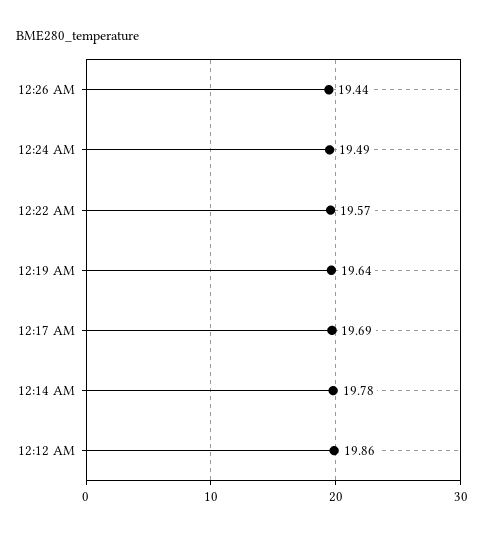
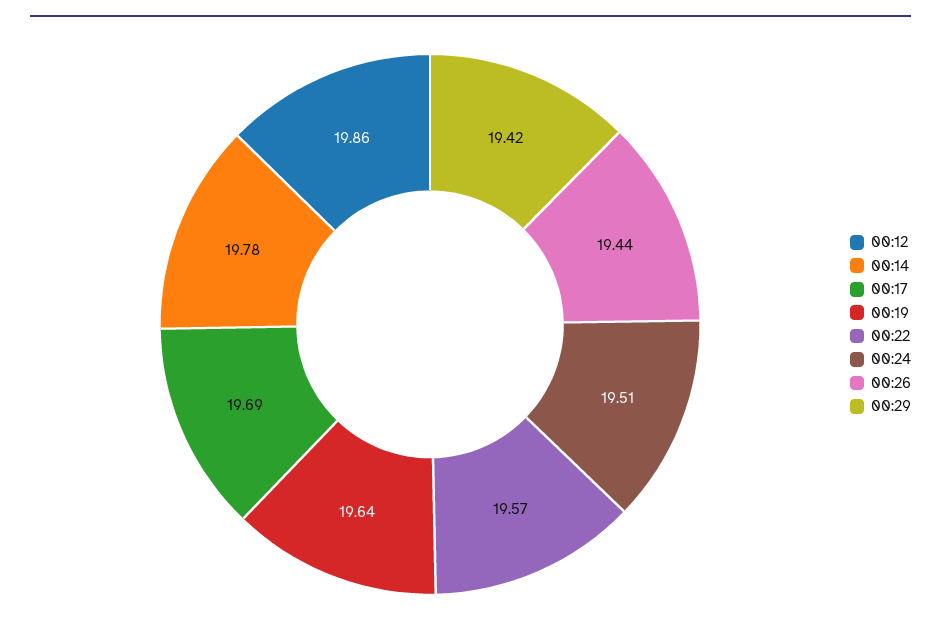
12:24 AM: 19.49 -> 19.51
00:29: none -> 19.42

